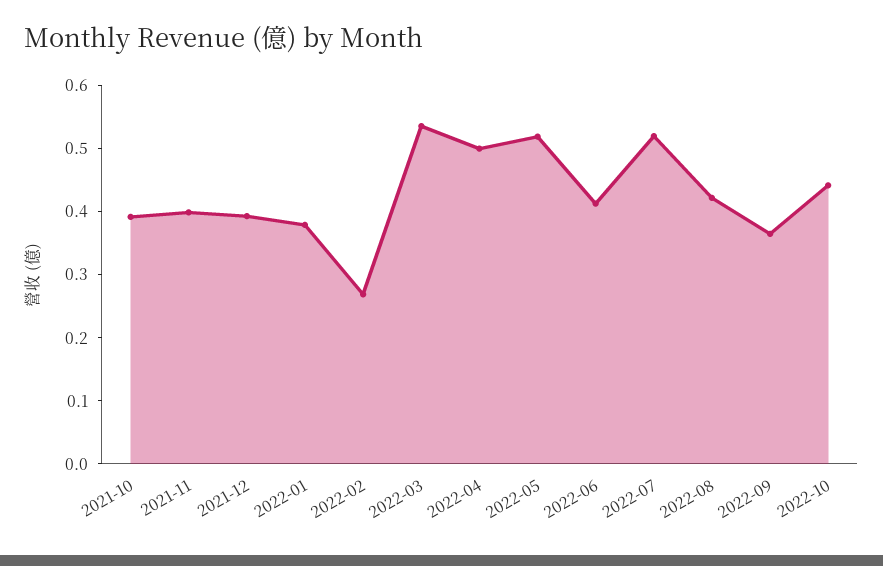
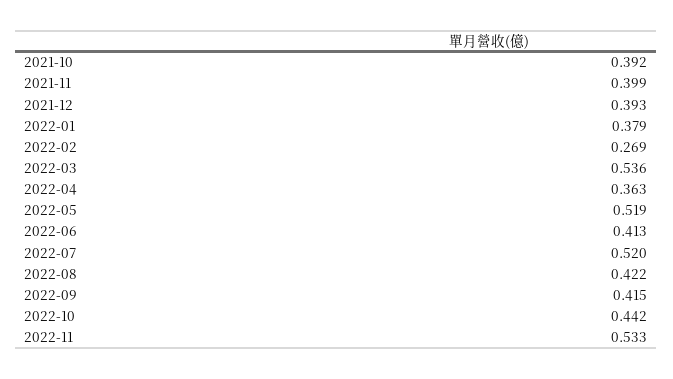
2022-04: 0.5 -> 0.363
2022-09: 0.36 -> 0.415
2022-11: none -> 0.533

